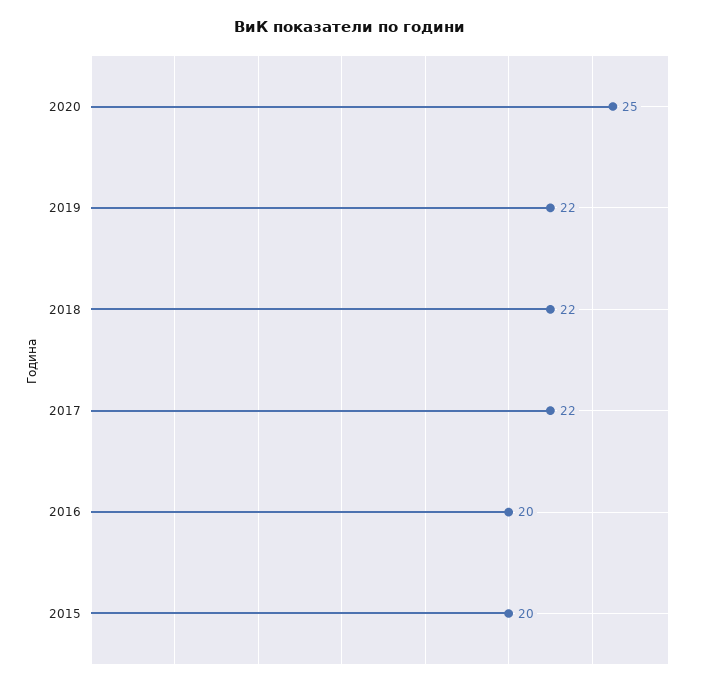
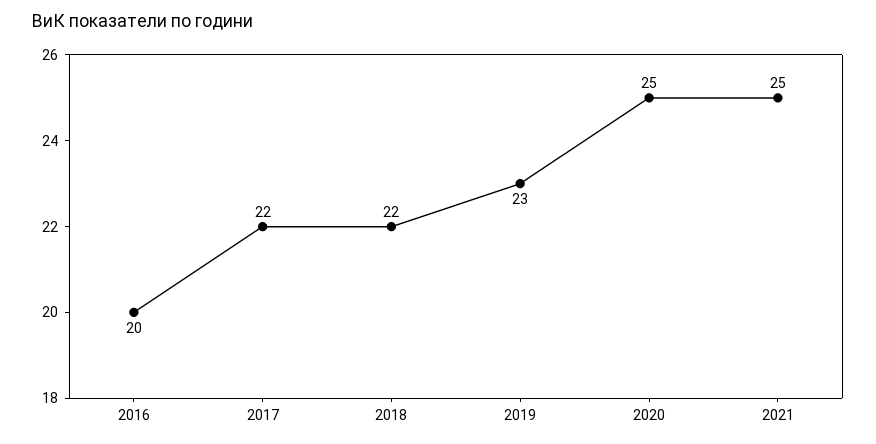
2019: 22 -> 23
2015: 20 -> none
2021: none -> 25

